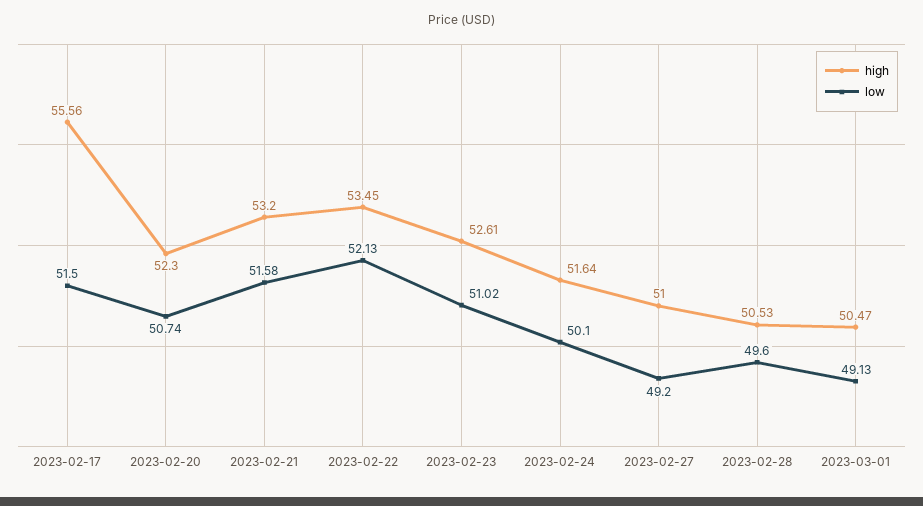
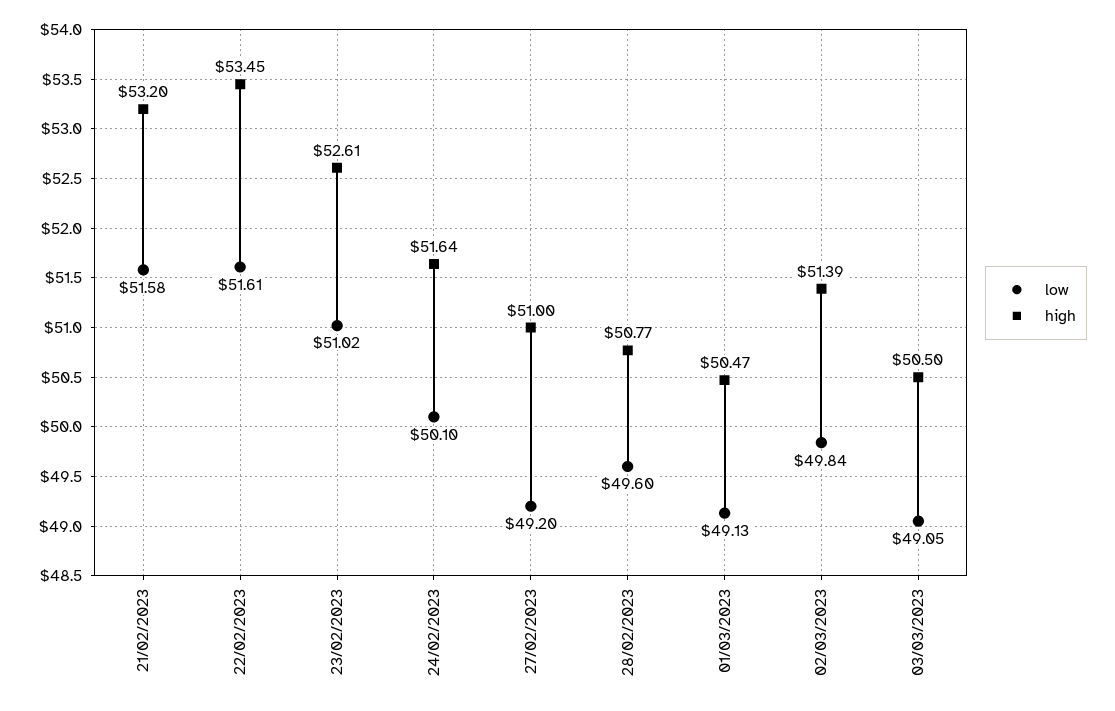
high, 2023-02-17: 55.56 -> none
low, 2023-02-17: 51.5 -> none
high, 2023-02-20: 52.3 -> none
low, 2023-02-20: 50.74 -> none
low, 2023-02-22: 52.13 -> 51.61
high, 2023-02-28: 50.53 -> 50.77
low, 02/03/2023: none -> 49.84
high, 02/03/2023: none -> 51.39
low, 03/03/2023: none -> 49.05
high, 03/03/2023: none -> 50.5

